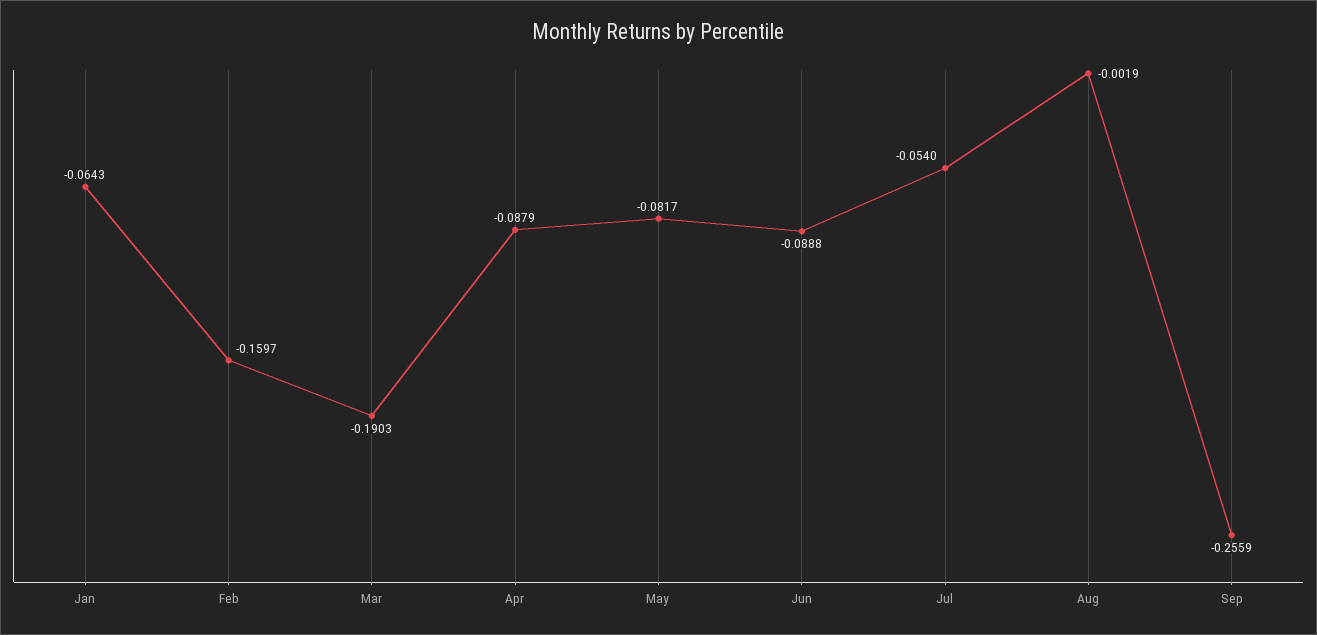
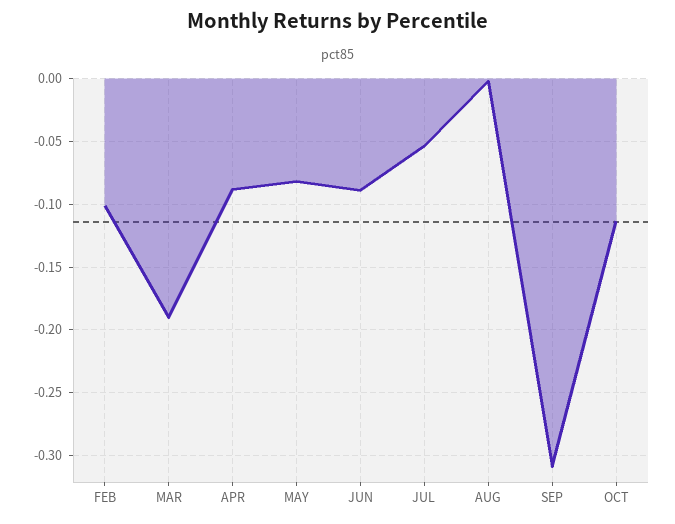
Jan: -0.0643 -> none
Feb: -0.1597 -> -0.1
Sep: -0.2559 -> -0.31
OCT: none -> -0.115

